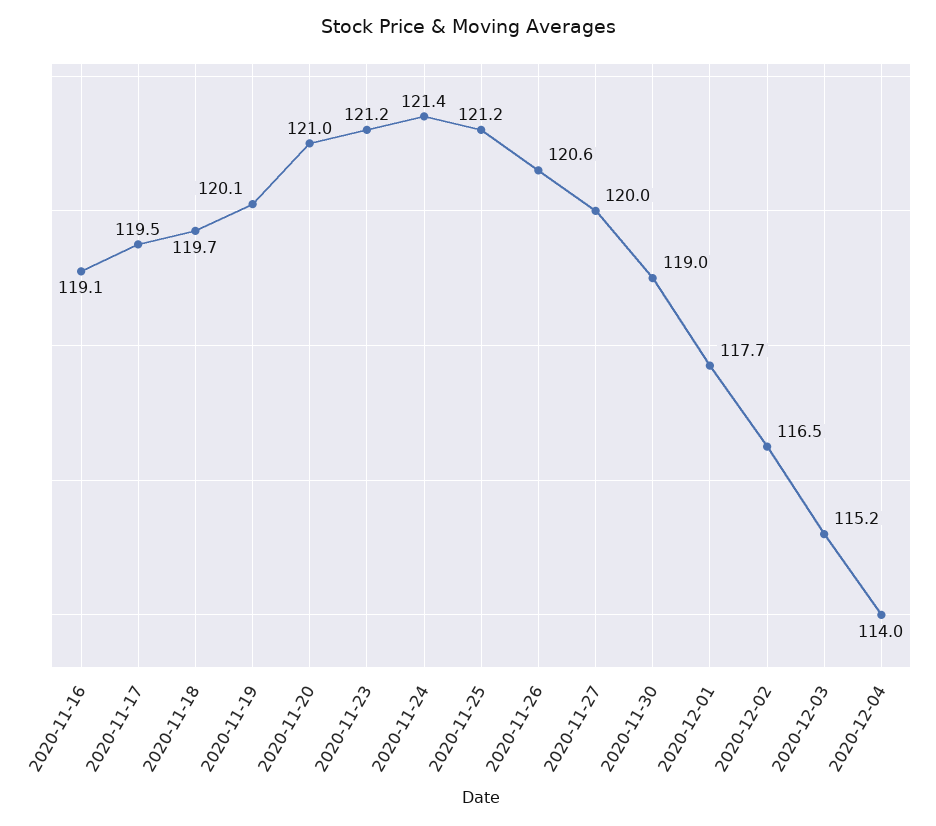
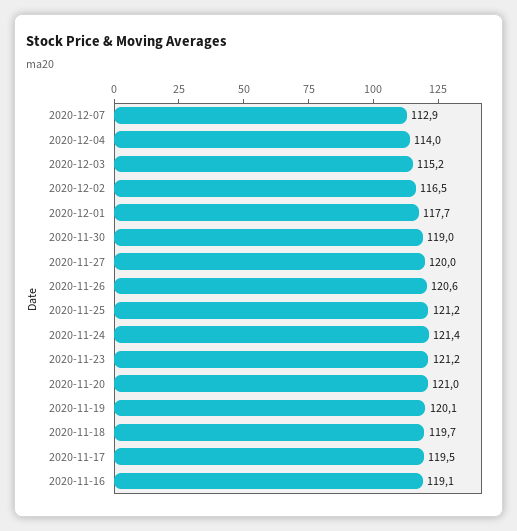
2020-12-07: none -> 112.9

